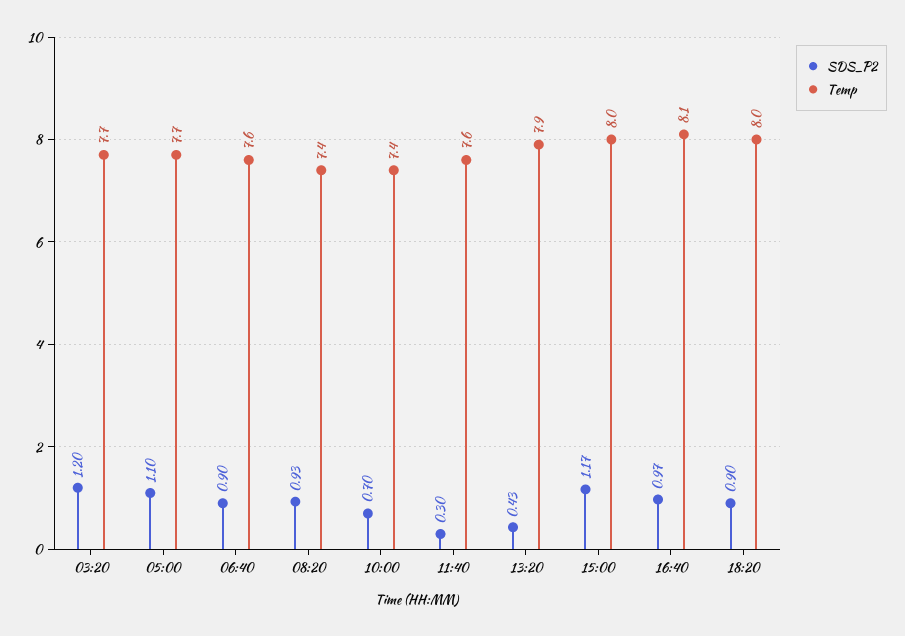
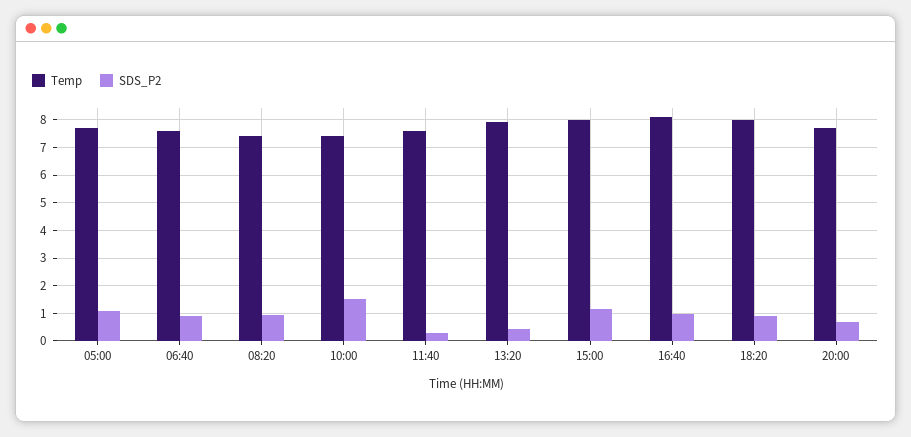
SDS_P2, 03:20: 1.2 -> none
Temp, 03:20: 7.7 -> none
SDS_P2, 10:00: 0.7 -> 1.5
Temp, 20:00: none -> 7.75
SDS_P2, 20:00: none -> 0.75

